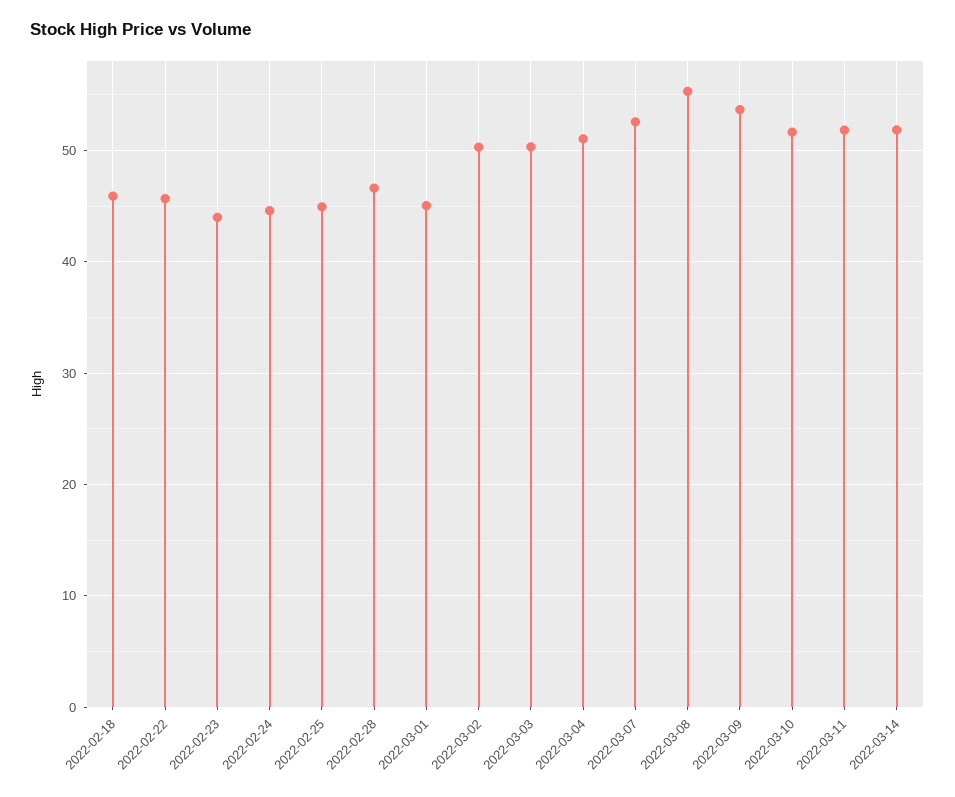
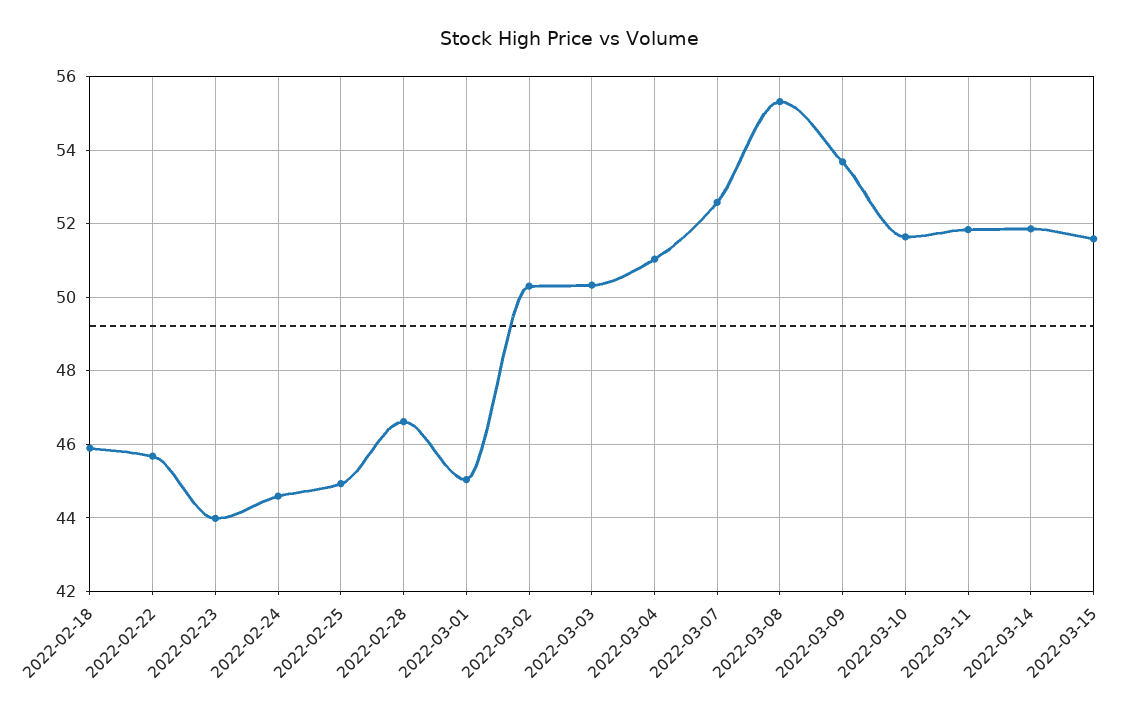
2022-03-15: none -> 51.6

